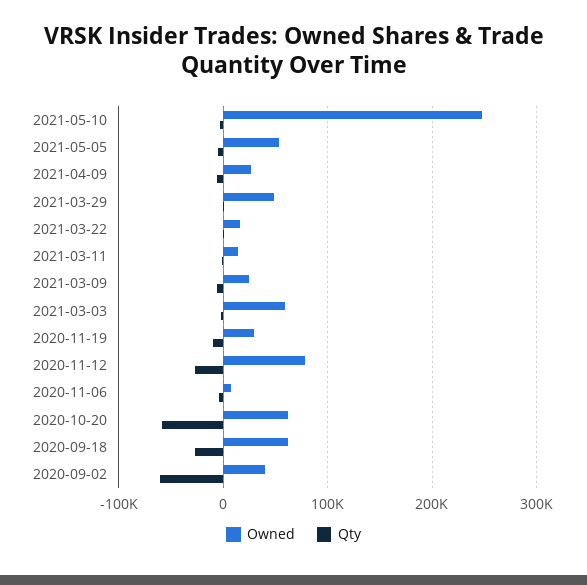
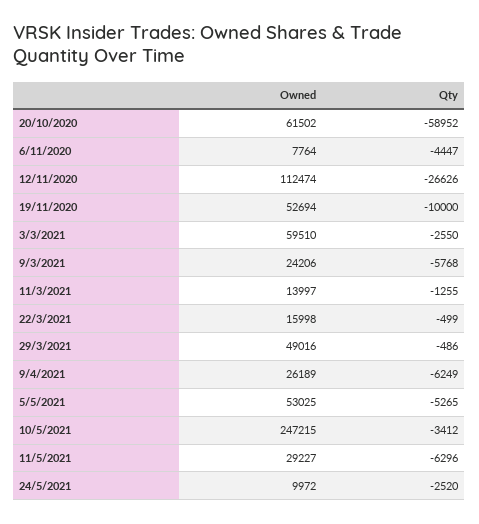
Owned, 2020-11-19: 30000 -> 52694
Owned, 2020-11-12: 80000 -> 112474
Owned, 2020-09-18: 60000 -> none
Qty, 2020-09-18: -30000 -> none
Owned, 2020-09-02: 40000 -> none
Qty, 2020-09-02: -60000 -> none
Owned, 11/5/2021: none -> 29227
Qty, 11/5/2021: none -> -6296
Owned, 24/5/2021: none -> 9972
Qty, 24/5/2021: none -> -2520

